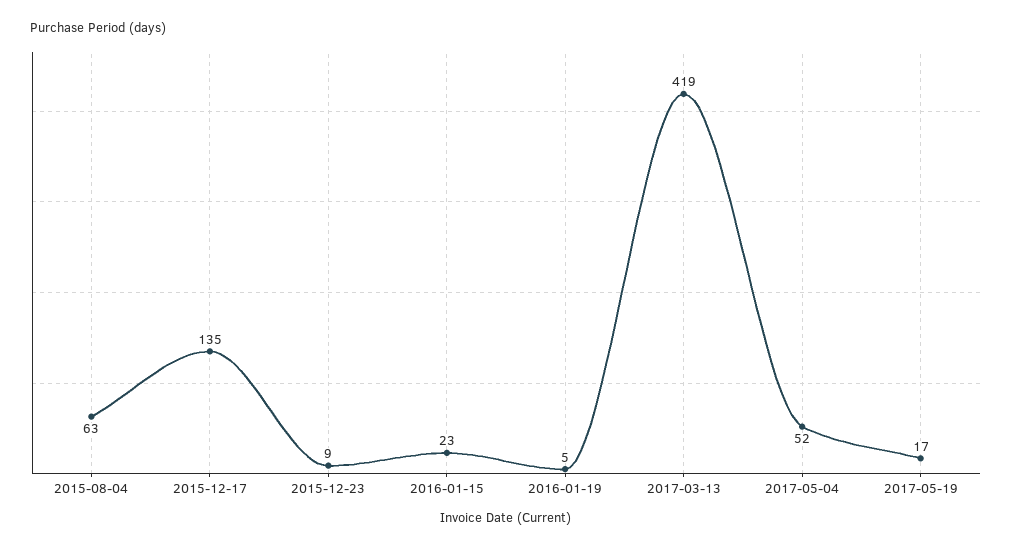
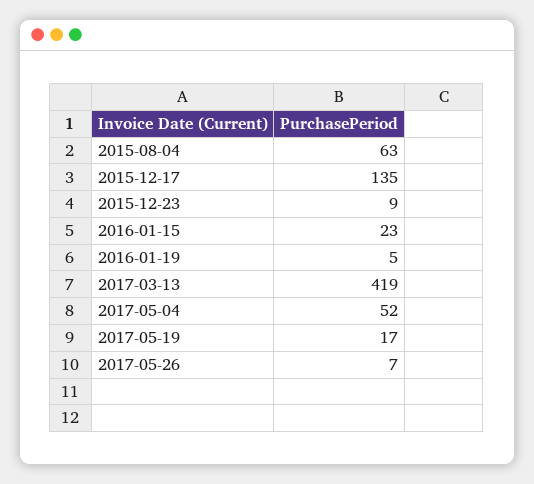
2017-05-26: none -> 7

